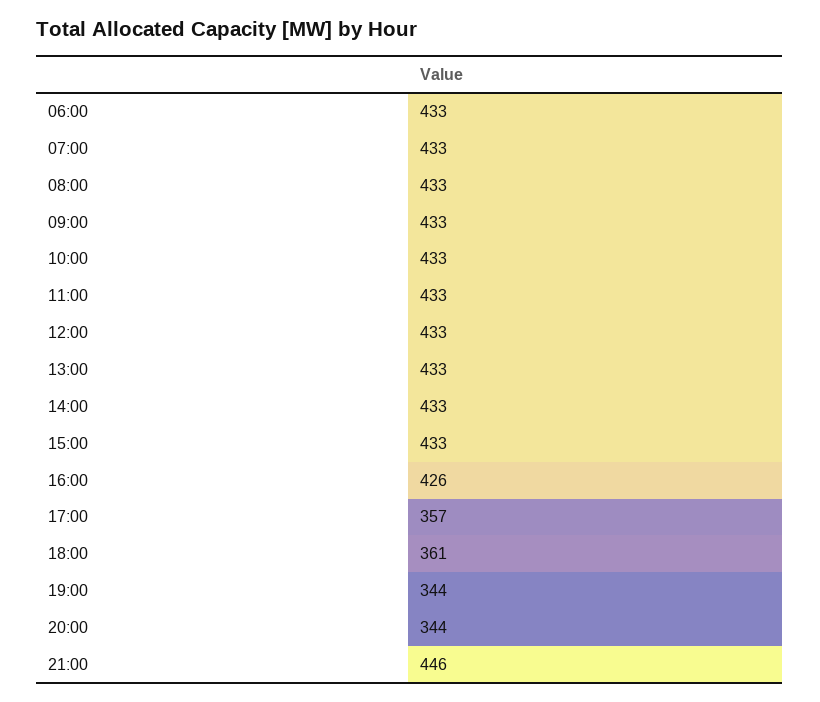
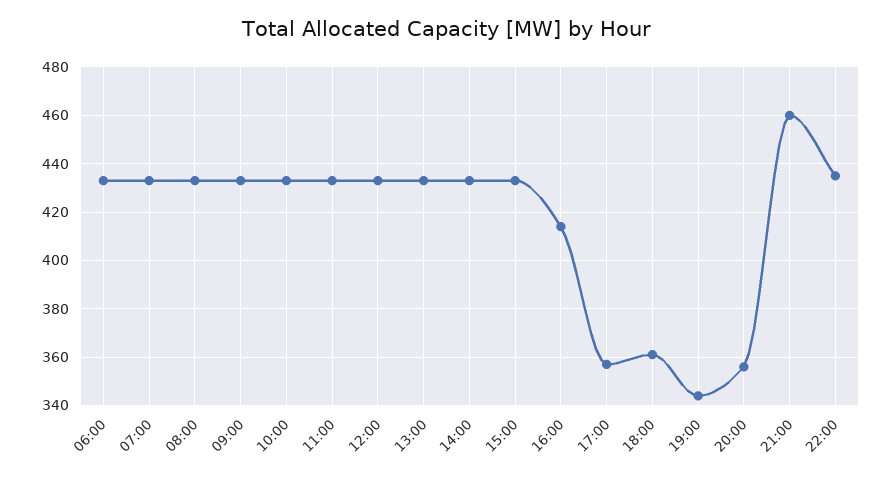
16:00: 426 -> 415
20:00: 344 -> 355
21:00: 446 -> 460
22:00: none -> 435

